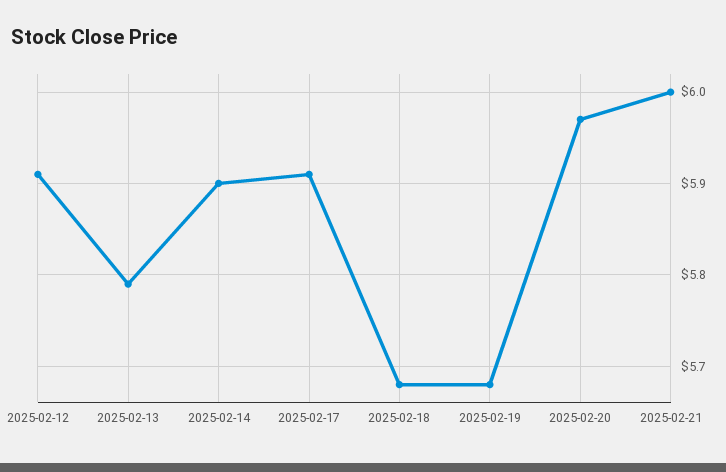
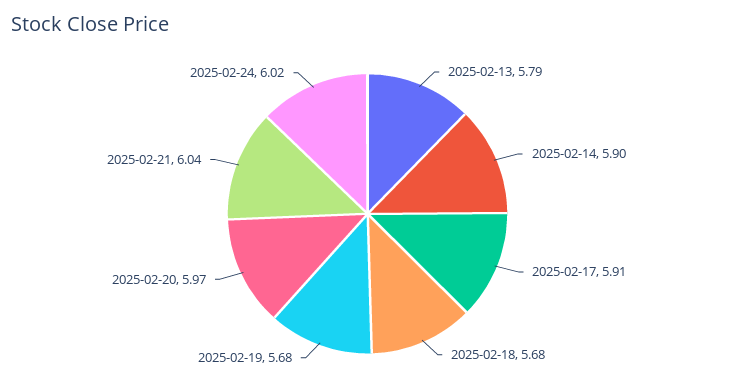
2025-02-12: 5.91 -> none
2025-02-21: 6 -> 6.04
2025-02-24: none -> 6.02

